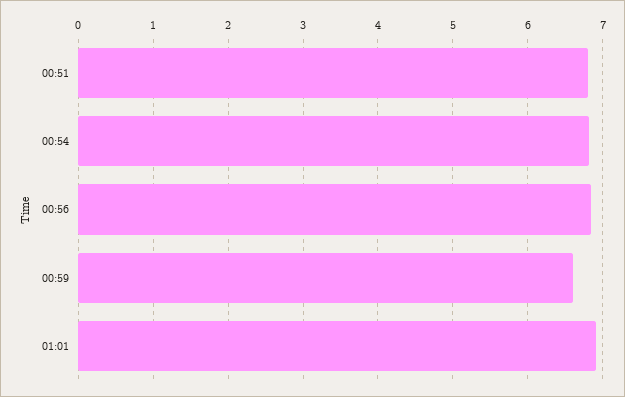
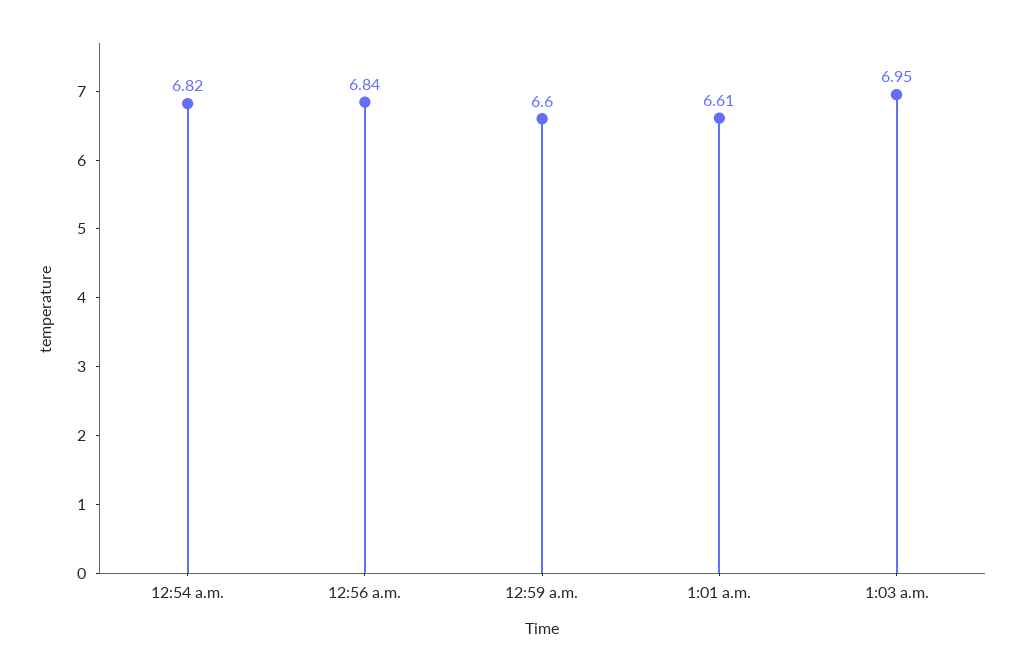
00:51: 6.8 -> none
01:01: 6.9 -> 6.61
1:03 a.m.: none -> 6.95

